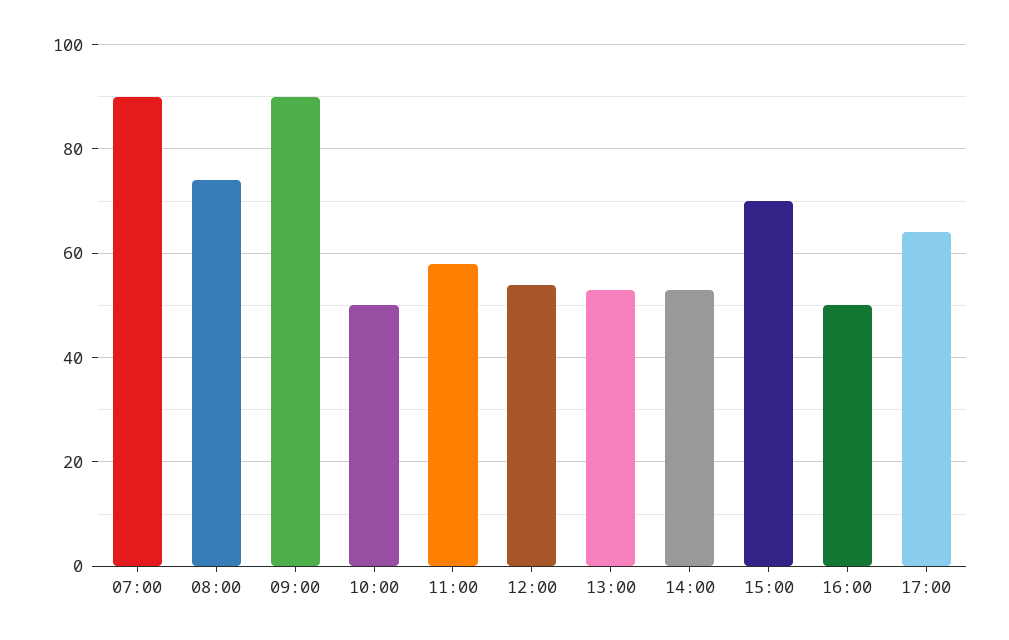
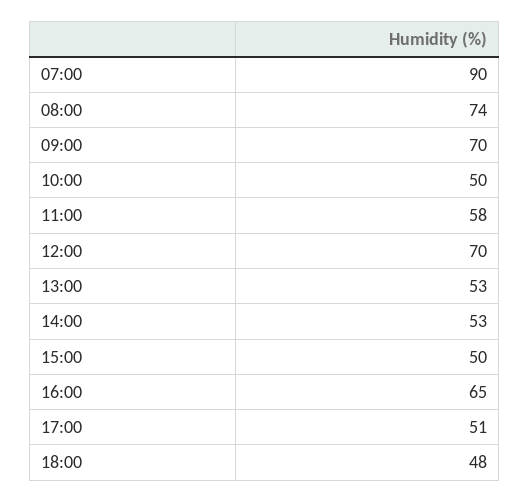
09:00: 90 -> 70
12:00: 55 -> 70
15:00: 70 -> 50
16:00: 50 -> 65
17:00: 65 -> 51
18:00: none -> 48

